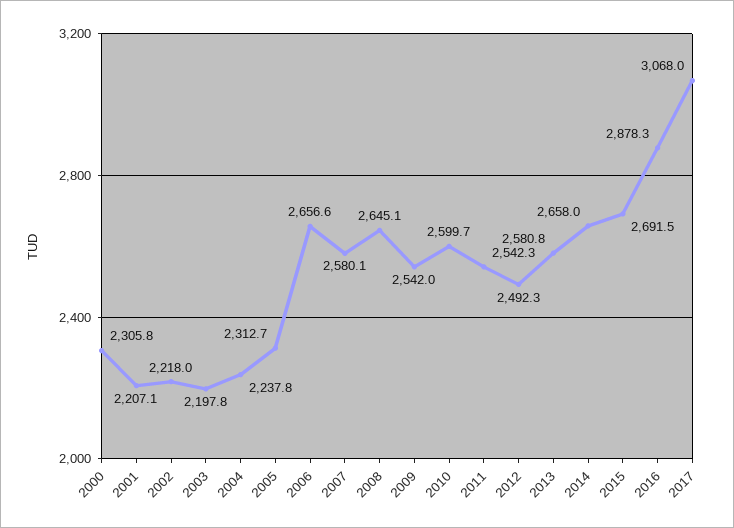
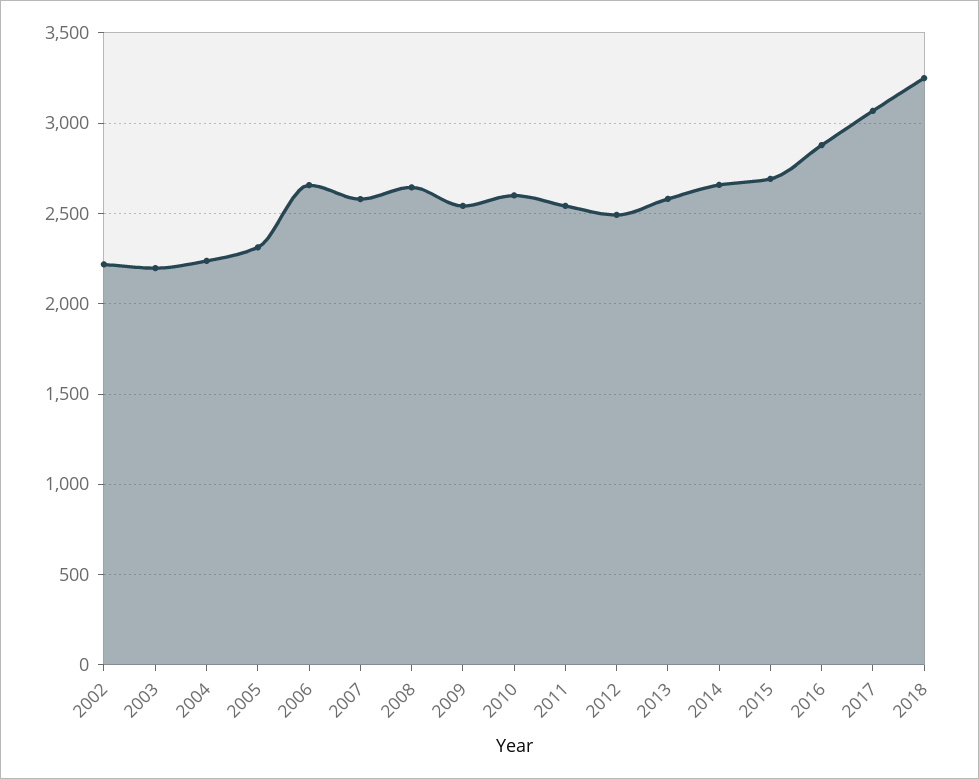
2000: 2305.8 -> none
2001: 2207.1 -> none
2018: none -> 3250

